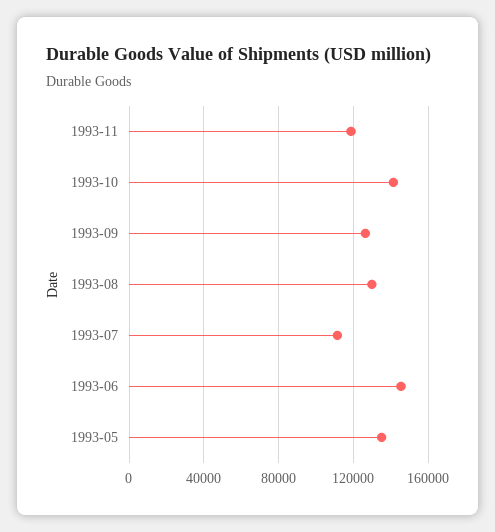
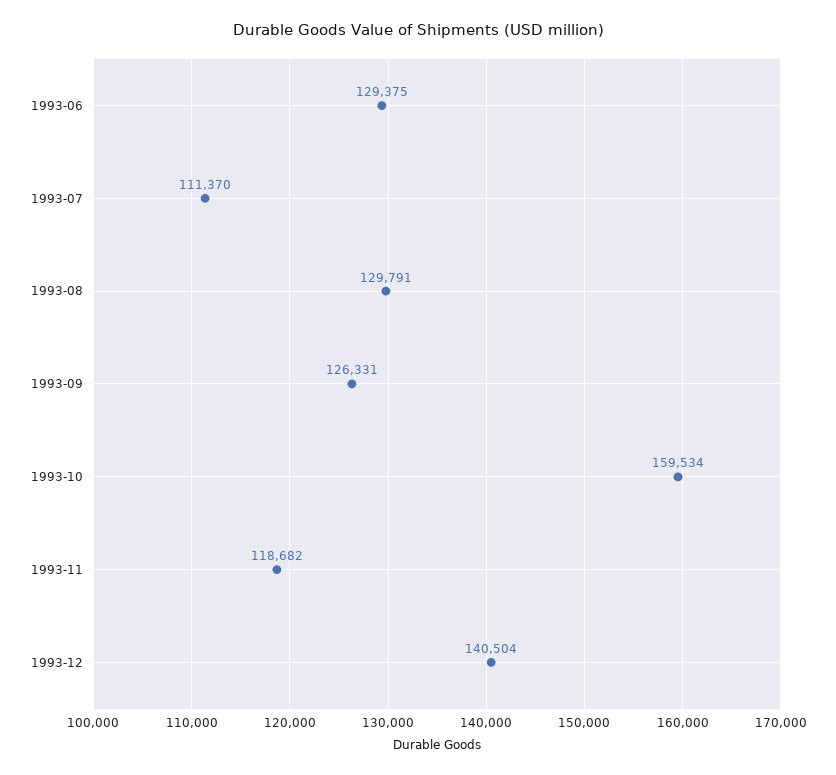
1993-10: 140000 -> 159534
1993-06: 145000 -> 129375
1993-05: 135000 -> none
1993-12: none -> 140504

